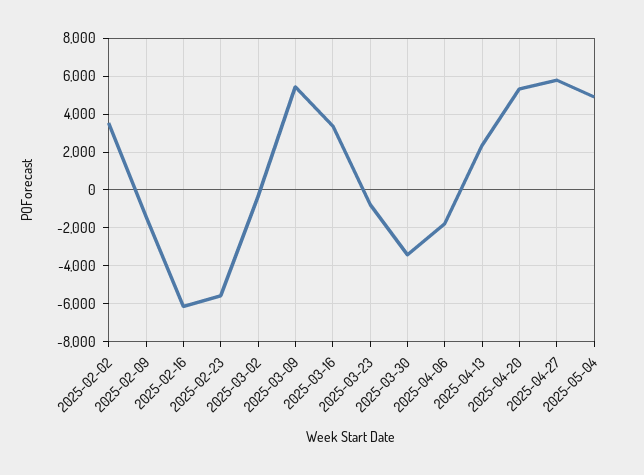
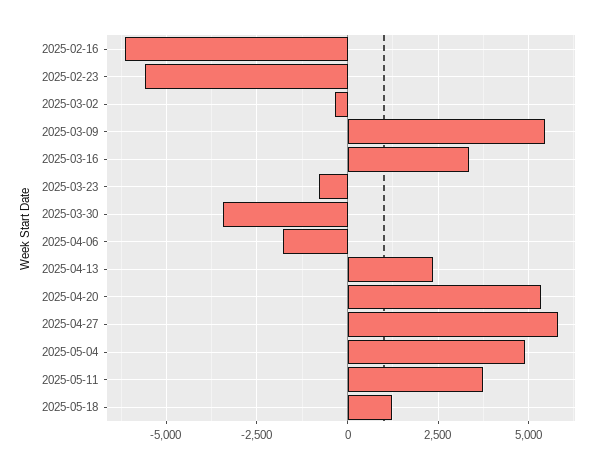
2025-02-02: 3500 -> none
2025-02-09: -1500 -> none
2025-05-11: none -> 3750
2025-05-18: none -> 1250

